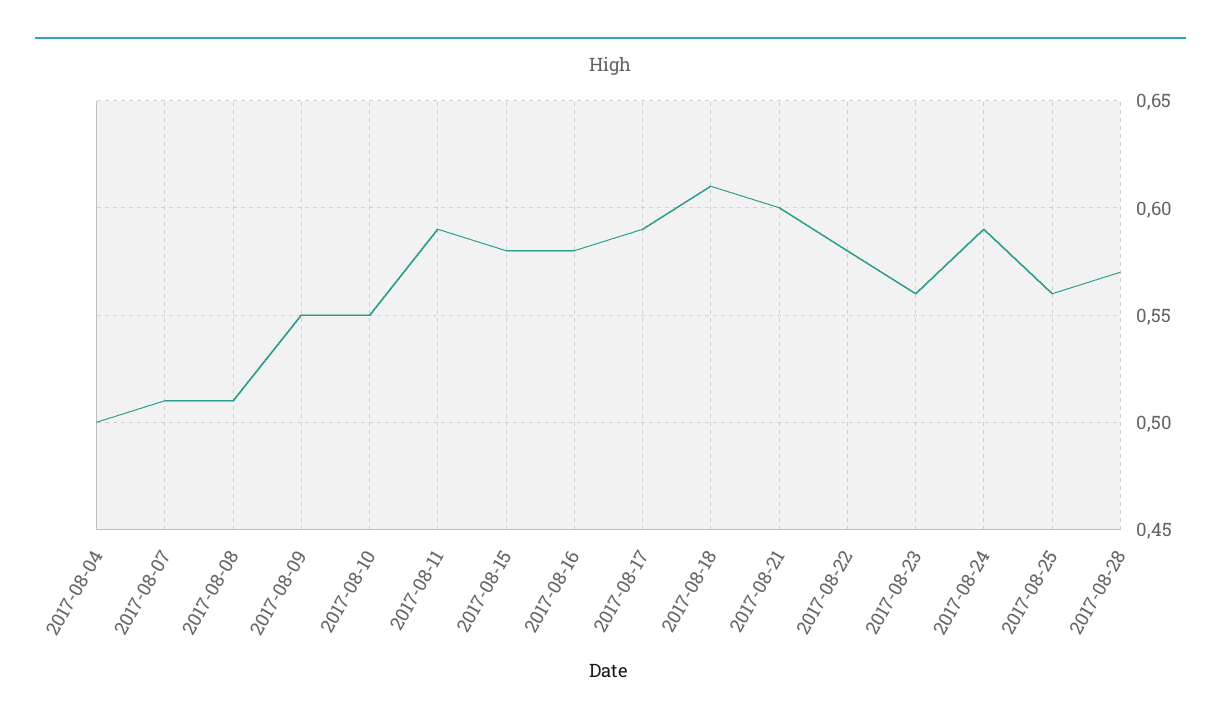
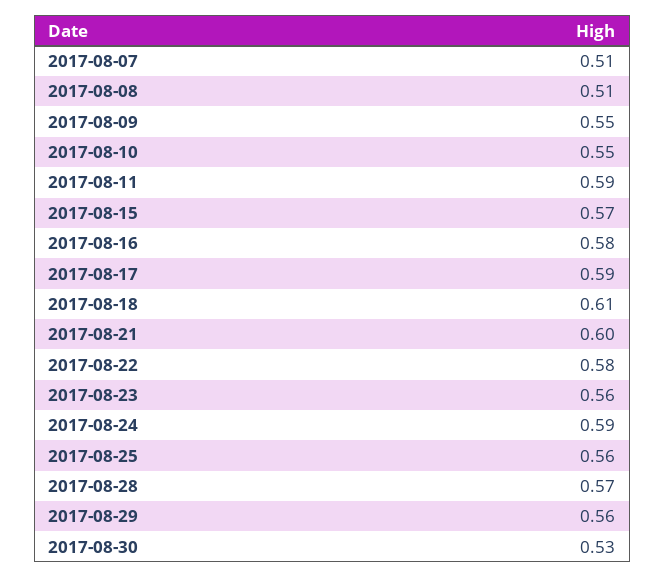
2017-08-04: 0.5 -> none
2017-08-15: 0.58 -> 0.57
2017-08-29: none -> 0.56
2017-08-30: none -> 0.53

